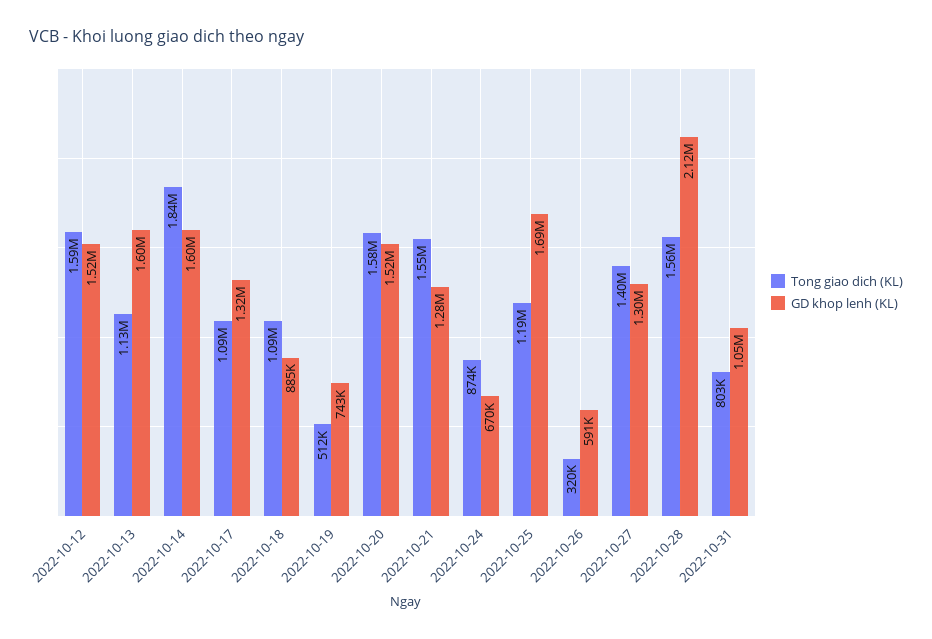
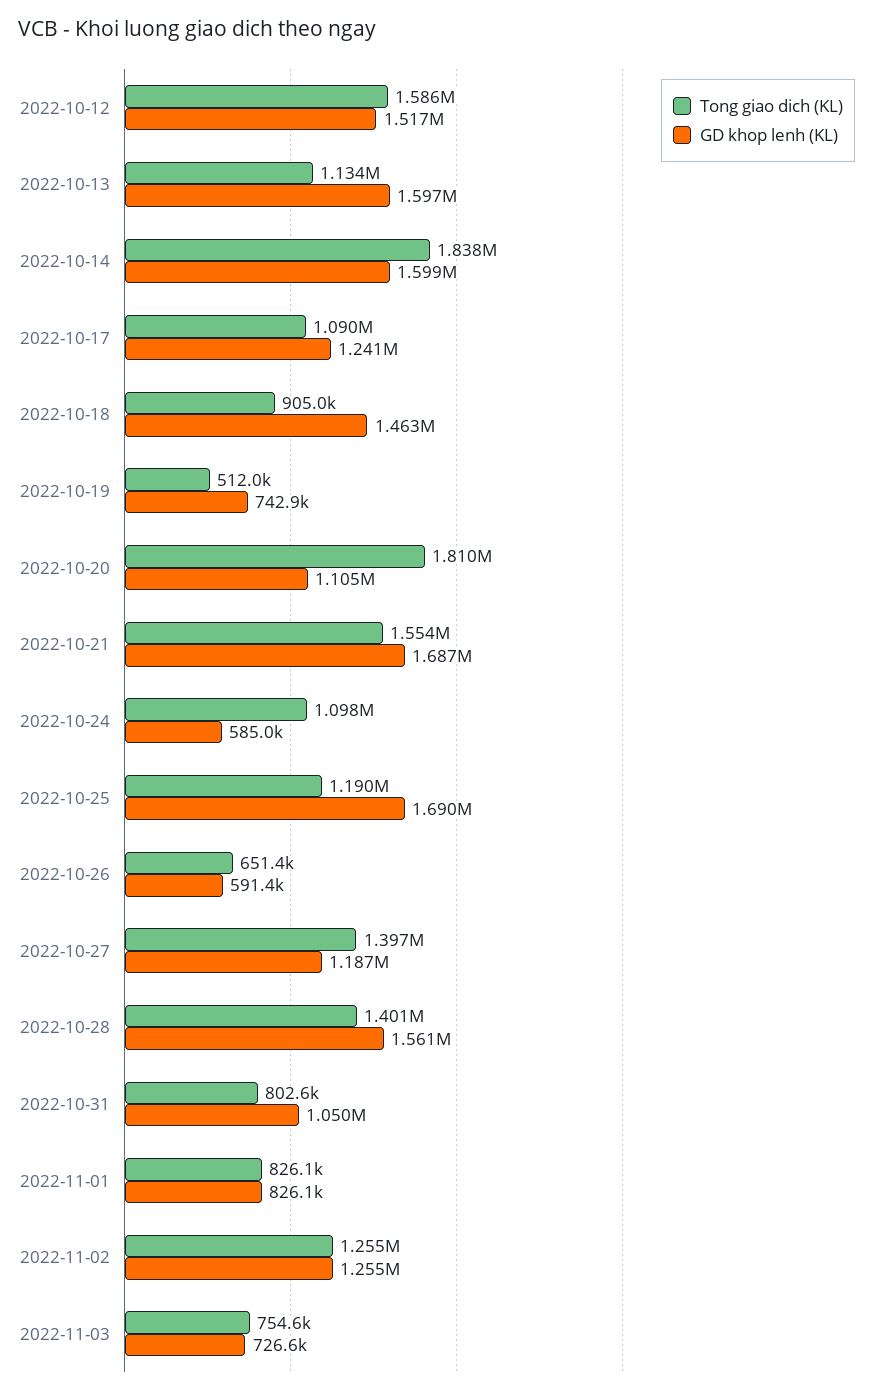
GD khop lenh (KL), 2022-10-17: 1320000 -> 1241000
Tong giao dich (KL), 2022-10-18: 1090000 -> 905000
GD khop lenh (KL), 2022-10-18: 885000 -> 1463000
Tong giao dich (KL), 2022-10-20: 1580000 -> 1810000
GD khop lenh (KL), 2022-10-20: 1520000 -> 1105000
GD khop lenh (KL), 2022-10-21: 1280000 -> 1687000
Tong giao dich (KL), 2022-10-24: 874000 -> 1098000
GD khop lenh (KL), 2022-10-24: 670000 -> 585000
Tong giao dich (KL), 2022-10-26: 320000 -> 651400
GD khop lenh (KL), 2022-10-27: 1300000 -> 1187000
Tong giao dich (KL), 2022-10-28: 1560000 -> 1401000
GD khop lenh (KL), 2022-10-28: 2120000 -> 1561000
Tong giao dich (KL), 2022-11-01: none -> 826100
GD khop lenh (KL), 2022-11-01: none -> 826100
Tong giao dich (KL), 2022-11-02: none -> 1255000
GD khop lenh (KL), 2022-11-02: none -> 1255000
Tong giao dich (KL), 2022-11-03: none -> 754600
GD khop lenh (KL), 2022-11-03: none -> 726600

